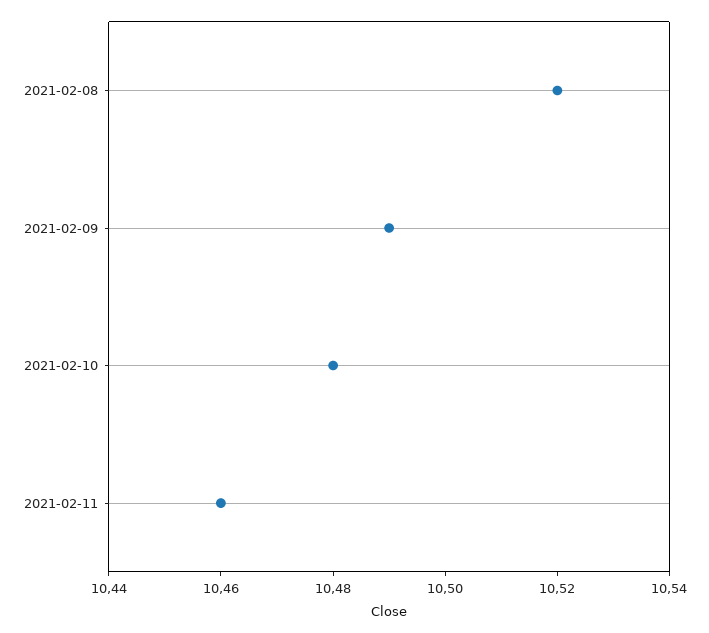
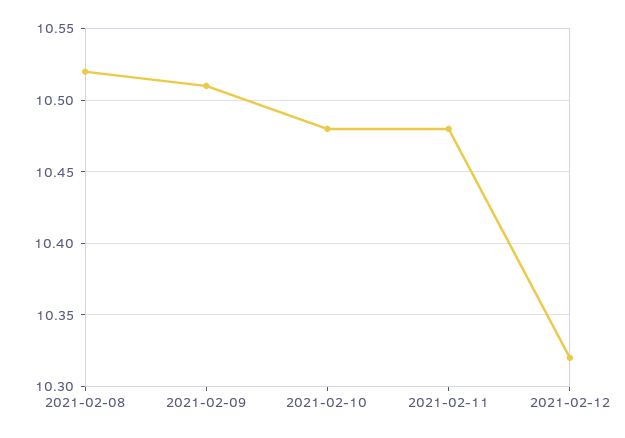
2021-02-09: 10.49 -> 10.51
2021-02-11: 10.46 -> 10.48
2021-02-12: none -> 10.32

